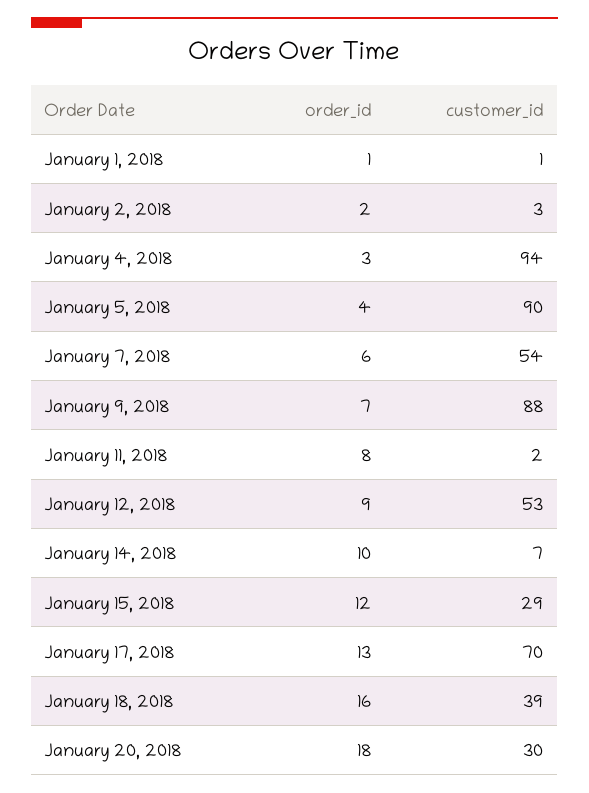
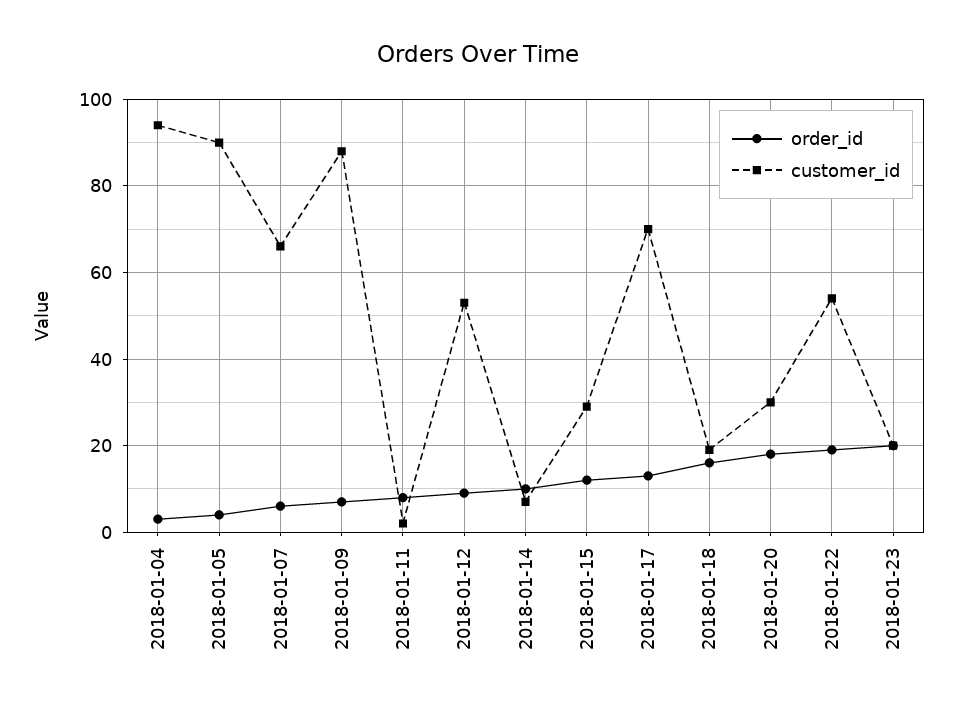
order_id, January 1, 2018: 1 -> none
customer_id, January 1, 2018: 1 -> none
order_id, January 2, 2018: 2 -> none
customer_id, January 2, 2018: 3 -> none
customer_id, January 7, 2018: 54 -> 65
customer_id, January 18, 2018: 39 -> 20
order_id, 2018-01-22: none -> 20
customer_id, 2018-01-22: none -> 55
order_id, 2018-01-23: none -> 20
customer_id, 2018-01-23: none -> 20

